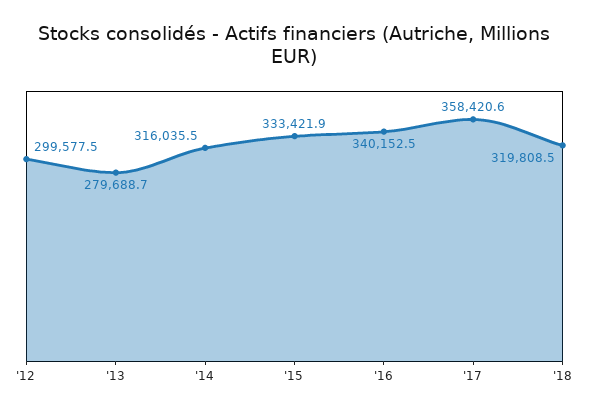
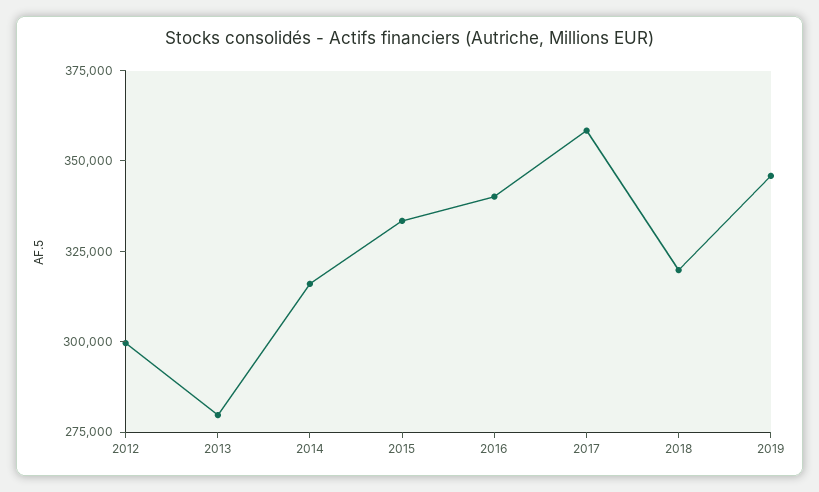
2019: none -> 345000

